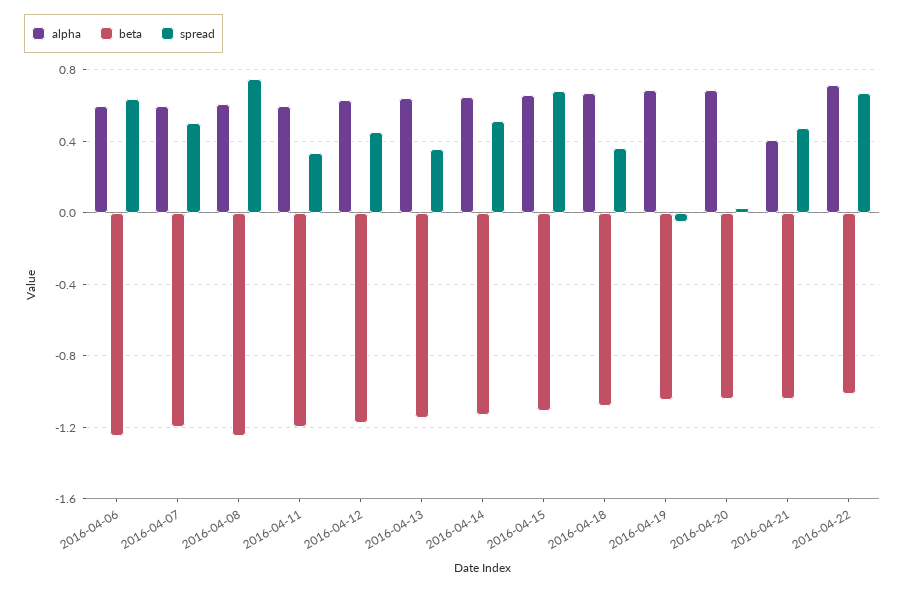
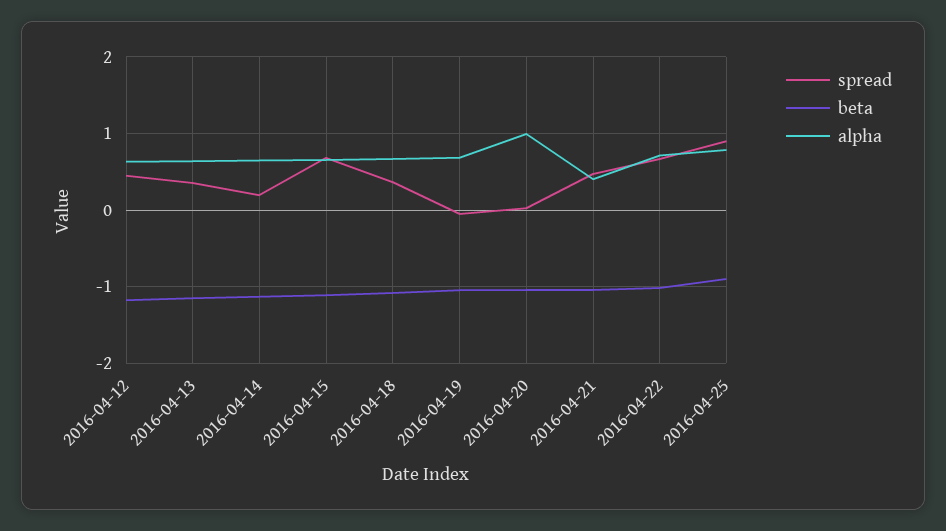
alpha, 2016-04-06: 0.6 -> none
beta, 2016-04-06: -1.25 -> none
spread, 2016-04-06: 0.65 -> none
alpha, 2016-04-07: 0.6 -> none
beta, 2016-04-07: -1.2 -> none
spread, 2016-04-07: 0.5 -> none
alpha, 2016-04-08: 0.6 -> none
beta, 2016-04-08: -1.25 -> none
spread, 2016-04-08: 0.75 -> none
alpha, 2016-04-11: 0.6 -> none
beta, 2016-04-11: -1.2 -> none
spread, 2016-04-11: 0.35 -> none
spread, 2016-04-14: 0.5 -> 0.2
alpha, 2016-04-20: 0.7 -> 1
spread, 2016-04-25: none -> 0.9
beta, 2016-04-25: none -> -0.9
alpha, 2016-04-25: none -> 0.8

